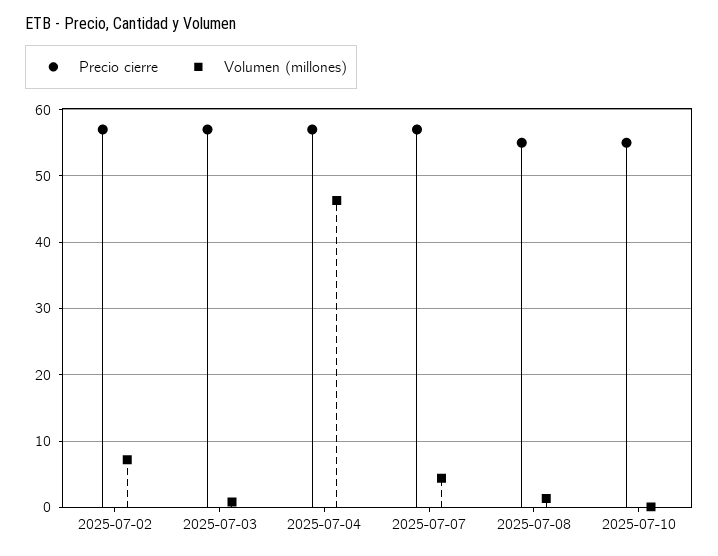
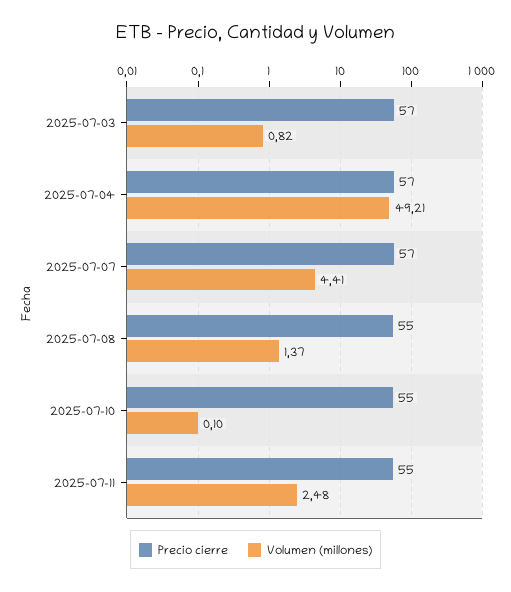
Precio cierre, 2025-07-02: 57 -> none
Volumen (millones), 2025-07-02: 7 -> none
Volumen (millones), 2025-07-04: 46 -> 49.21
Precio cierre, 2025-07-11: none -> 55
Volumen (millones), 2025-07-11: none -> 2.48

